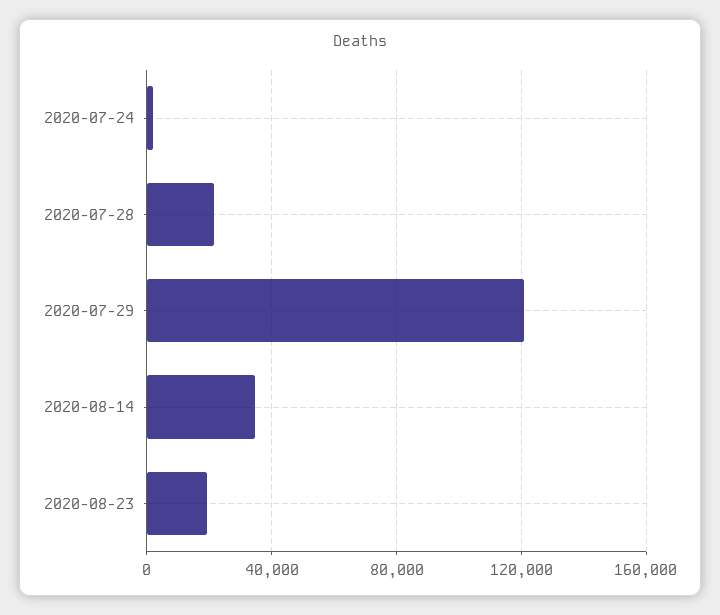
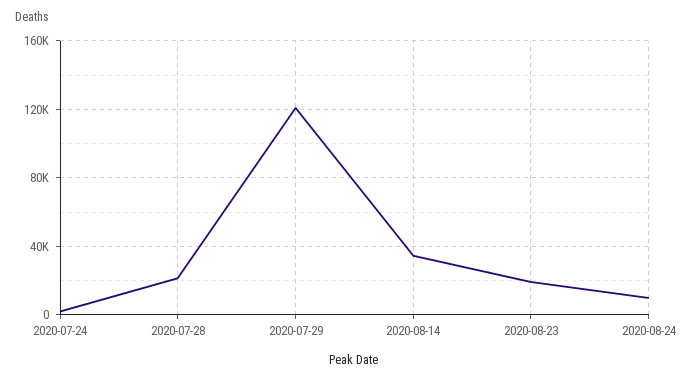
2020-08-24: none -> 10000

